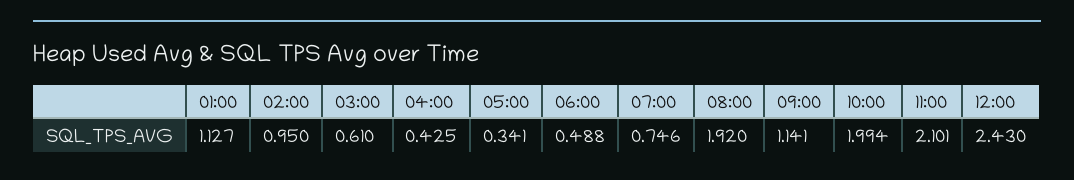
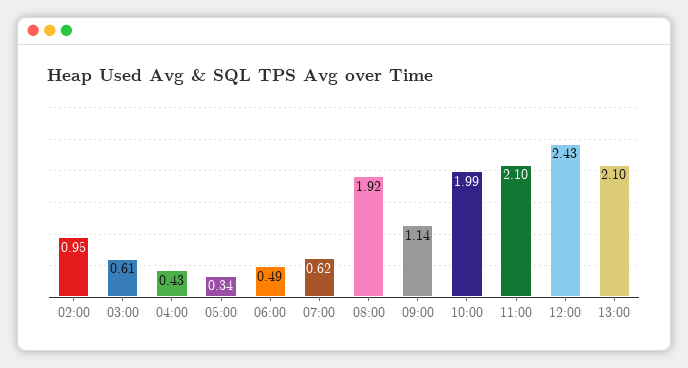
01:00: 1.127 -> none
07:00: 0.746 -> 0.62
13:00: none -> 2.1

